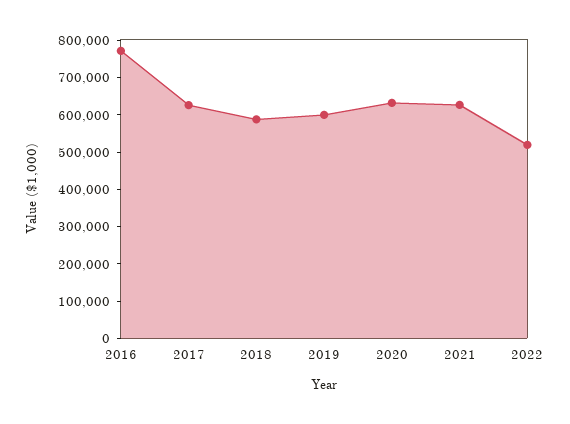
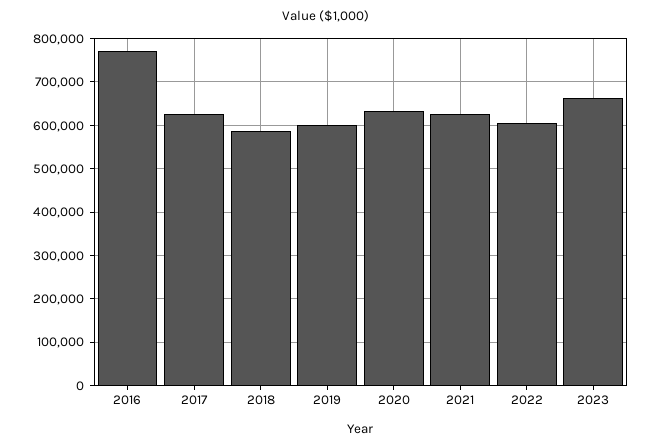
2022: 525000 -> 600000
2023: none -> 660000

